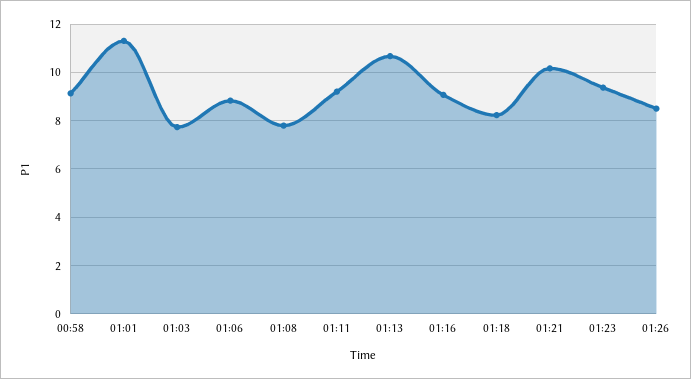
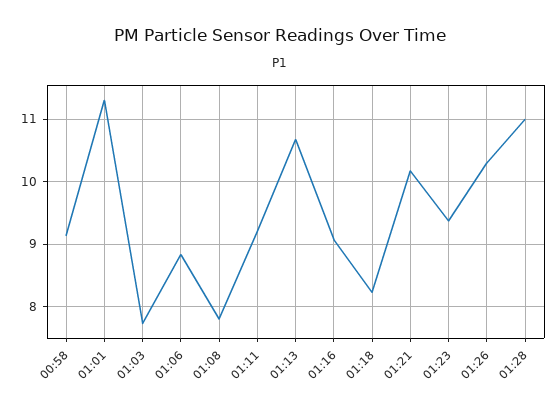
01:26: 8.5 -> 10.3
01:28: none -> 11

